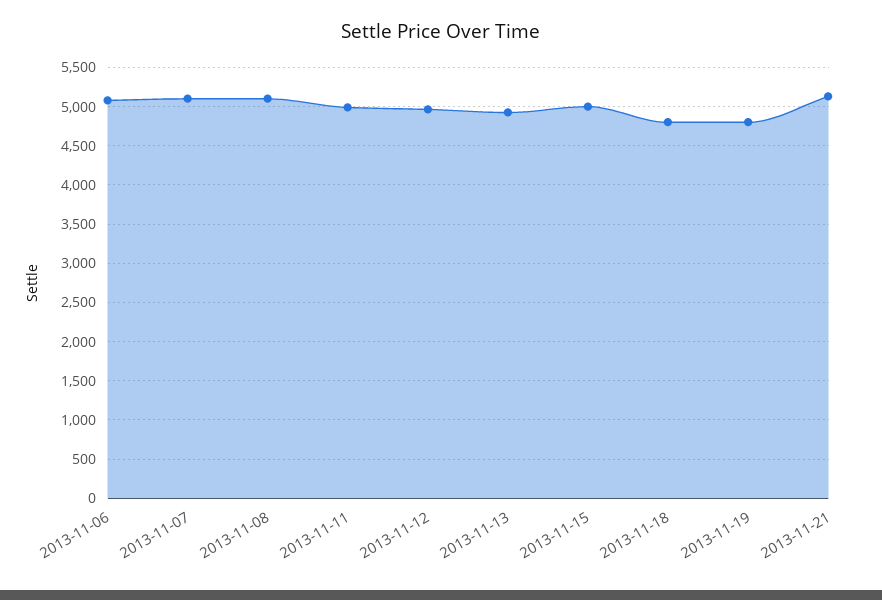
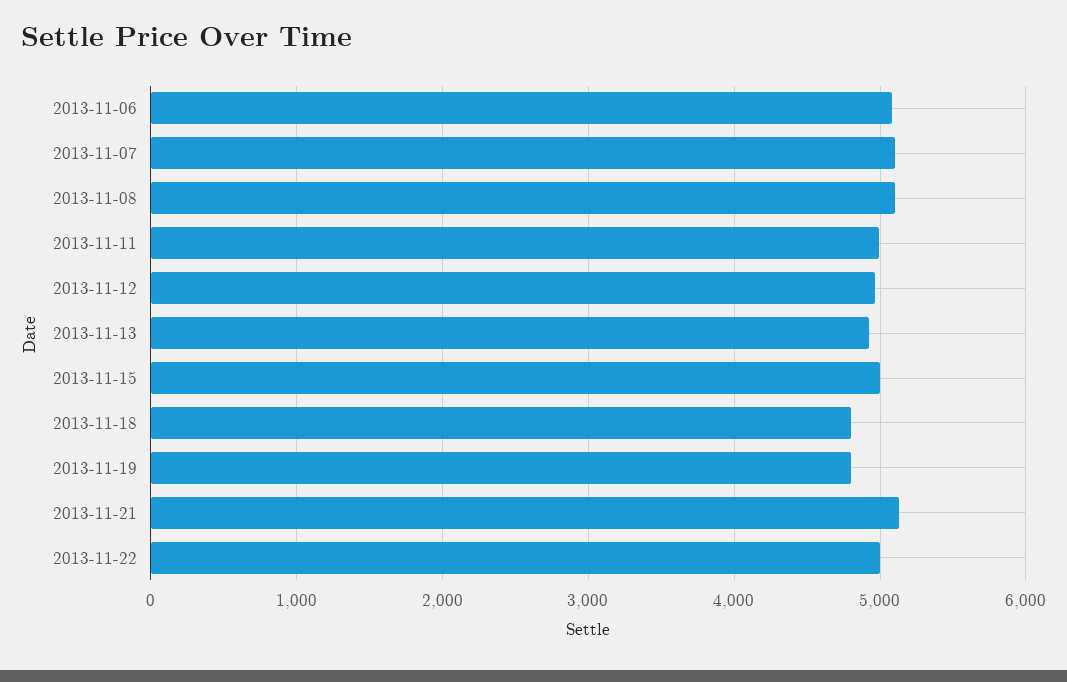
2013-11-22: none -> 5000

